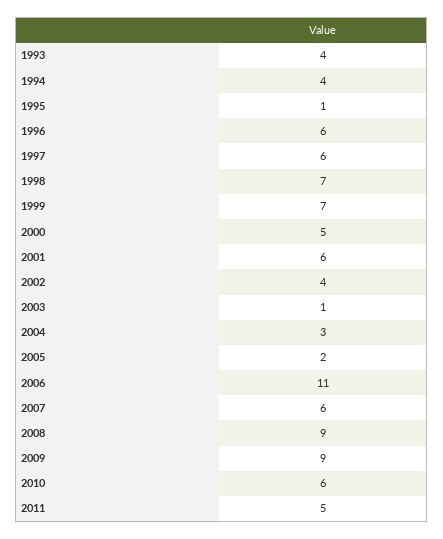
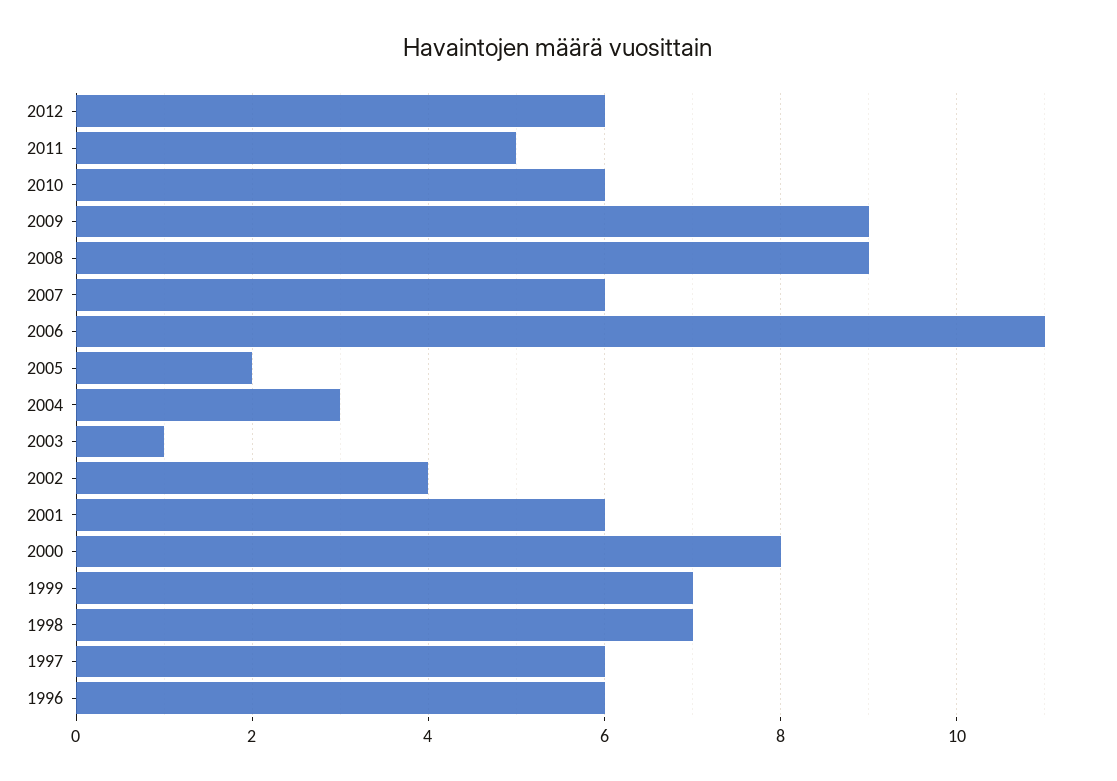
1993: 4 -> none
1994: 4 -> none
1995: 1 -> none
2000: 5 -> 8
2012: none -> 6

